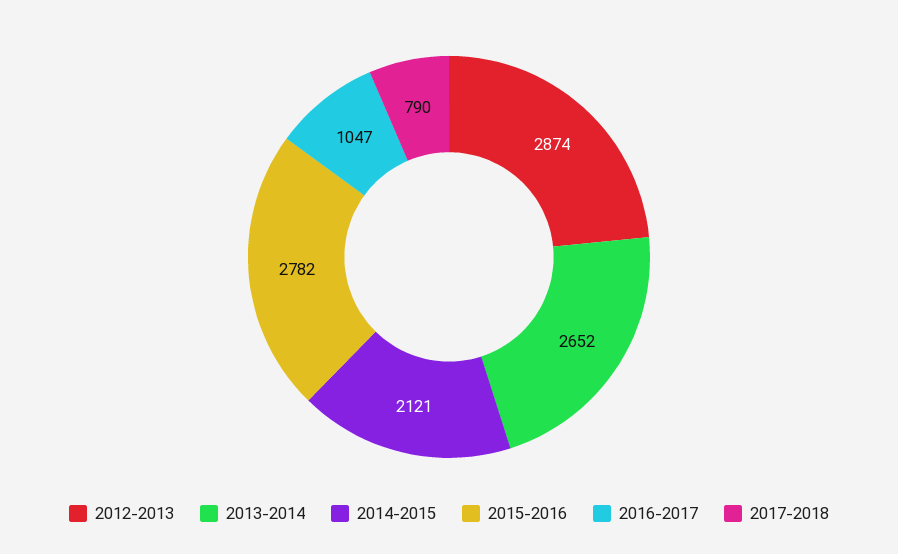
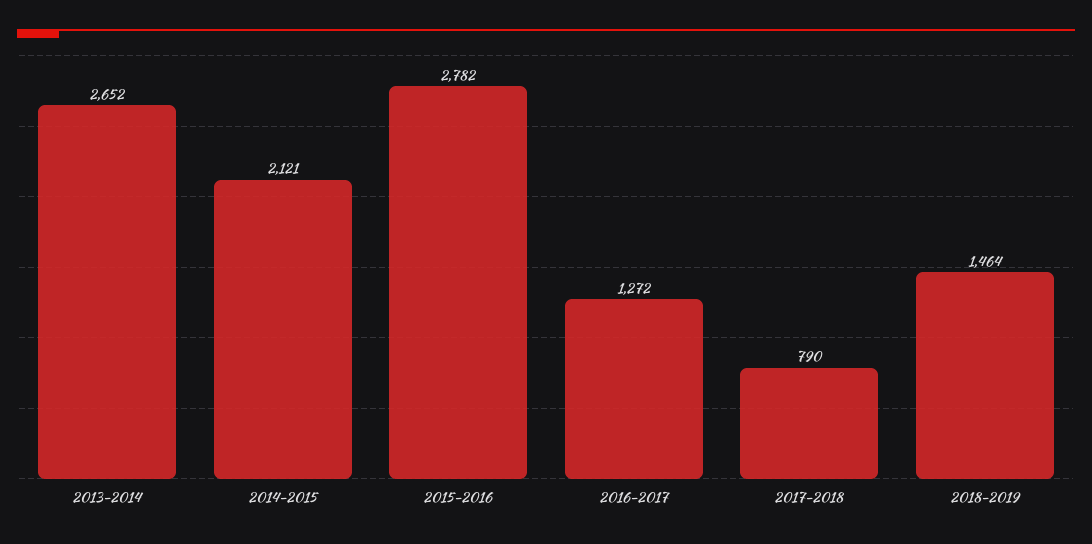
2012-2013: 2874 -> none
2016-2017: 1047 -> 1272
2018-2019: none -> 1464

